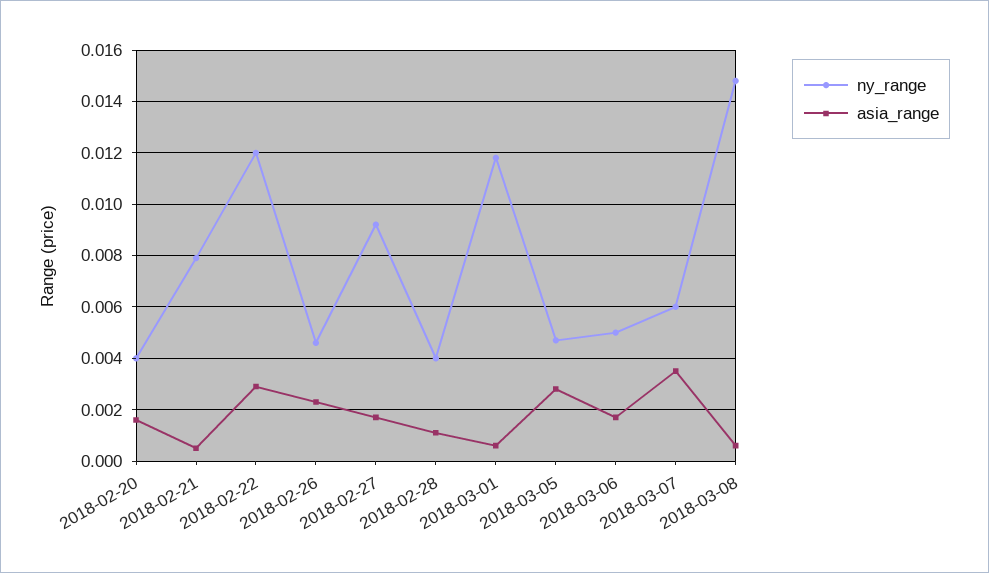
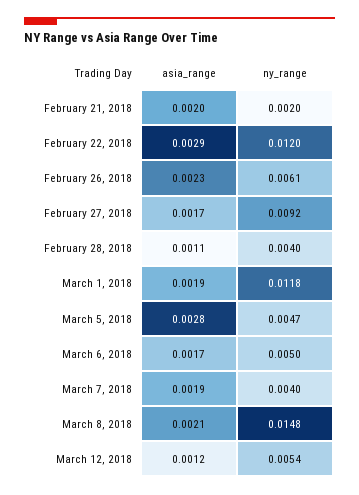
ny_range, 2018-02-20: 0.004 -> none
asia_range, 2018-02-20: 0.0015 -> none
ny_range, 2018-02-21: 0.008 -> 0.002
asia_range, 2018-02-21: 0.0005 -> 0.002
ny_range, 2018-02-26: 0.0045 -> 0.0061
asia_range, 2018-03-01: 0.0005 -> 0.0019
ny_range, 2018-03-07: 0.006 -> 0.004
asia_range, 2018-03-07: 0.0035 -> 0.0019
asia_range, 2018-03-08: 0.0005 -> 0.0021
asia_range, March 12, 2018: none -> 0.0012
ny_range, March 12, 2018: none -> 0.0054

